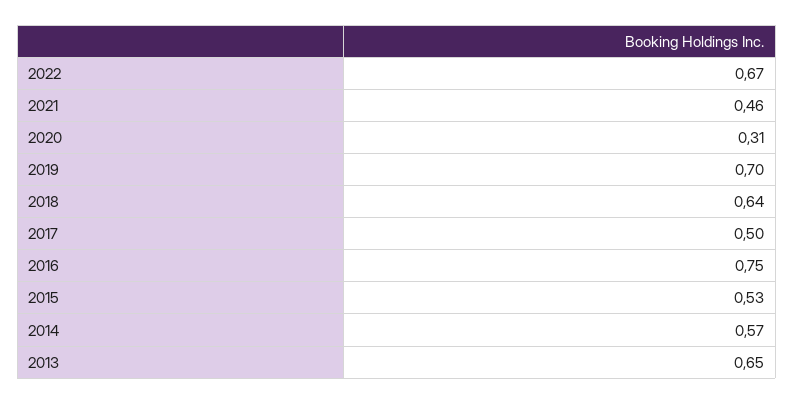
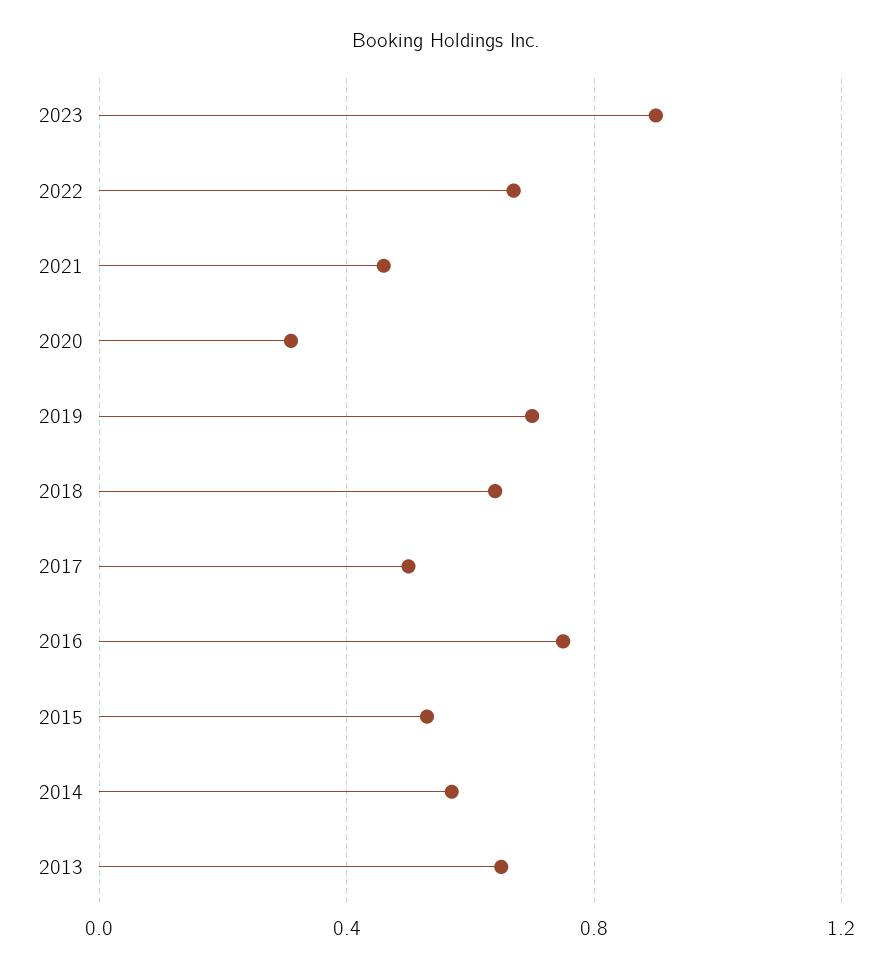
2023: none -> 0.9

